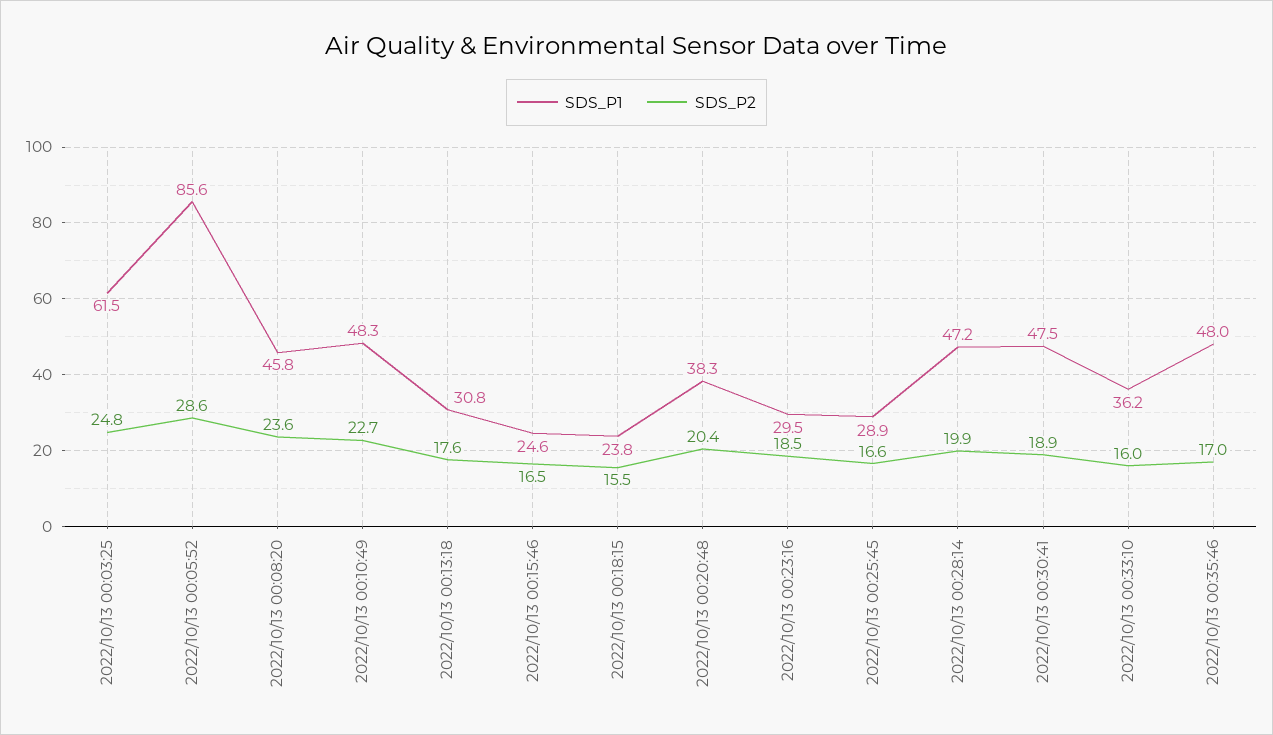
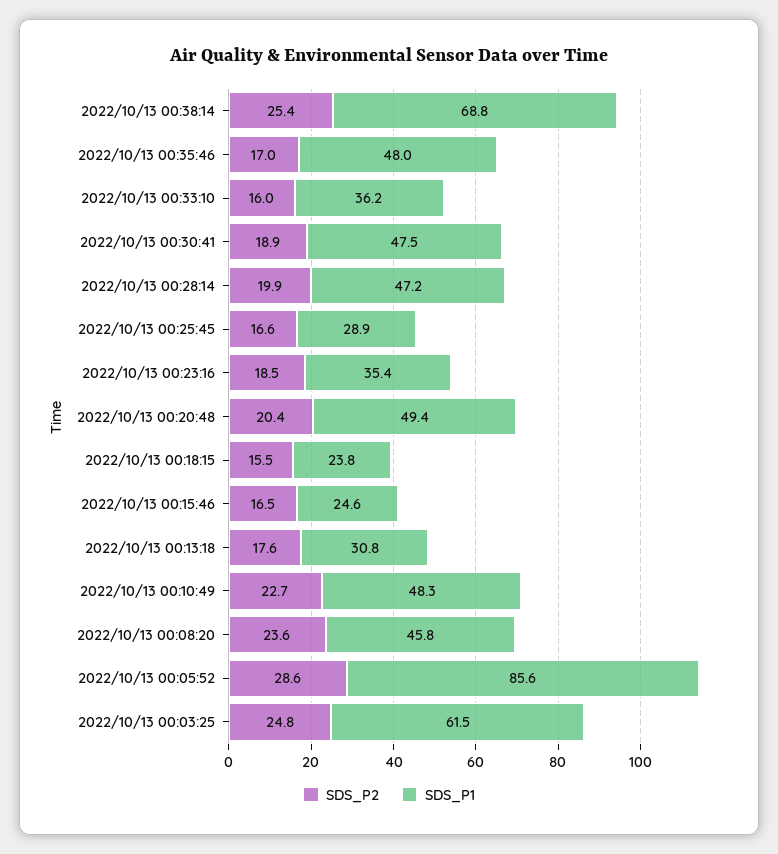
SDS_P1, 2022/10/13 00:20:48: 38.3 -> 49.4
SDS_P1, 2022/10/13 00:23:16: 29.5 -> 35.4
SDS_P2, 2022/10/13 00:38:14: none -> 25.4
SDS_P1, 2022/10/13 00:38:14: none -> 68.8

